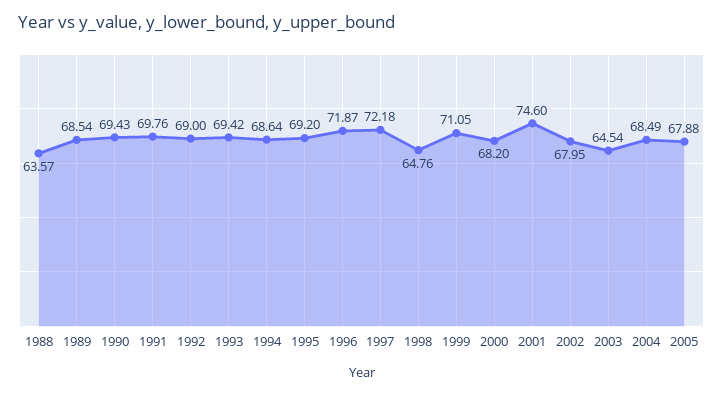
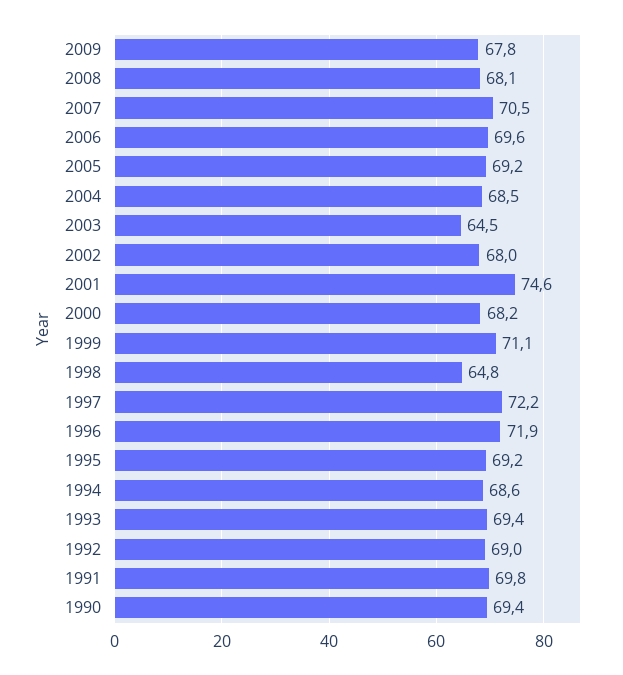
1988: 63.57 -> none
1989: 68.54 -> none
2005: 67.88 -> 69.2
2009: none -> 67.8
2008: none -> 68.1
2007: none -> 70.5
2006: none -> 69.6

